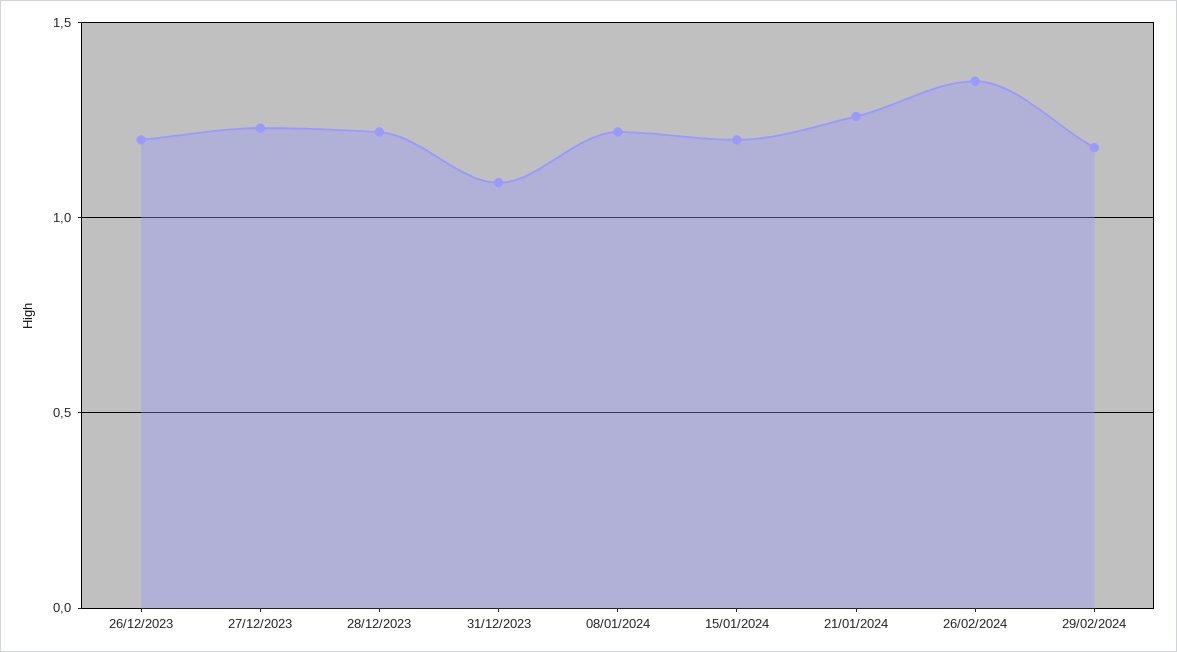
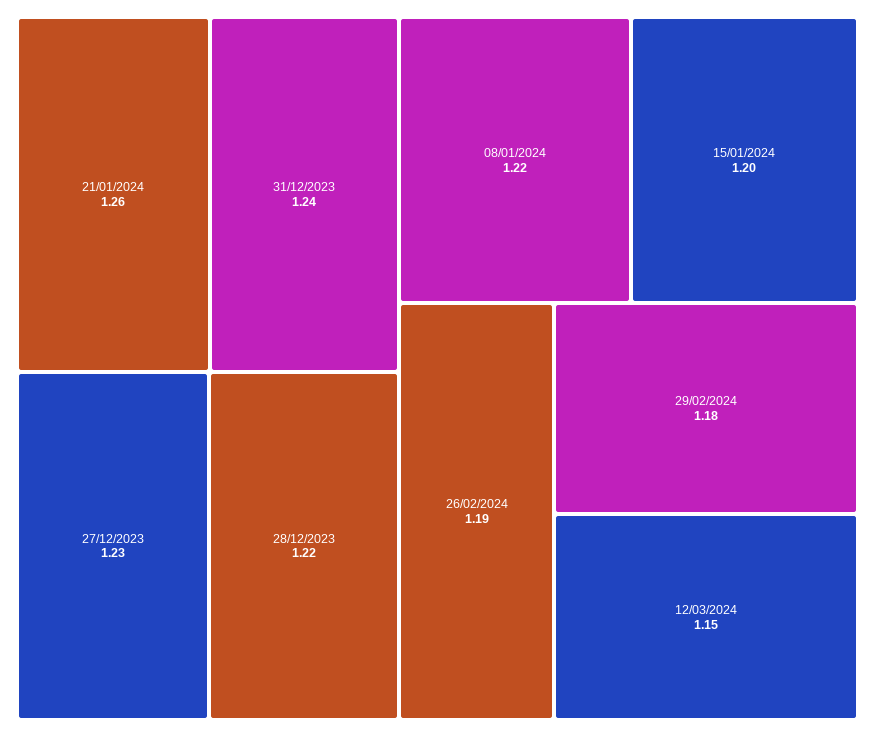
26/12/2023: 1.2 -> none
31/12/2023: 1.1 -> 1.24
26/02/2024: 1.35 -> 1.19
12/03/2024: none -> 1.15

